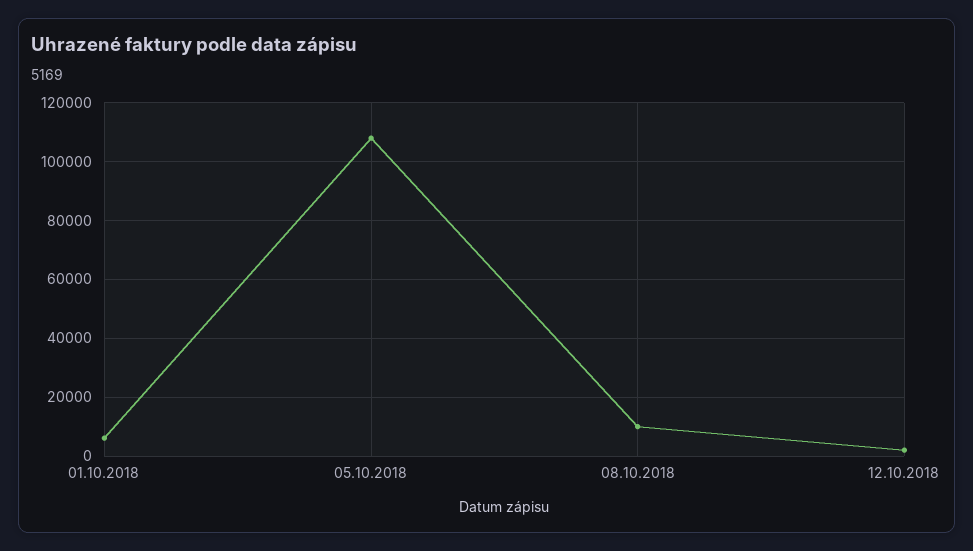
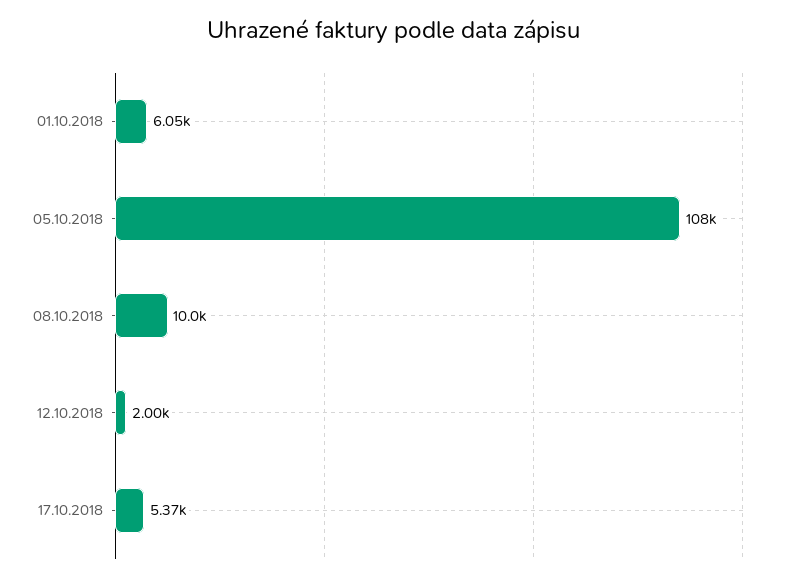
17.10.2018: none -> 5370

